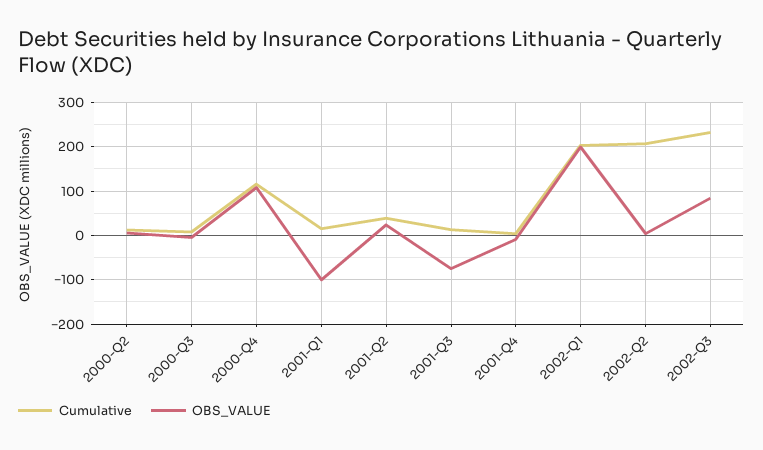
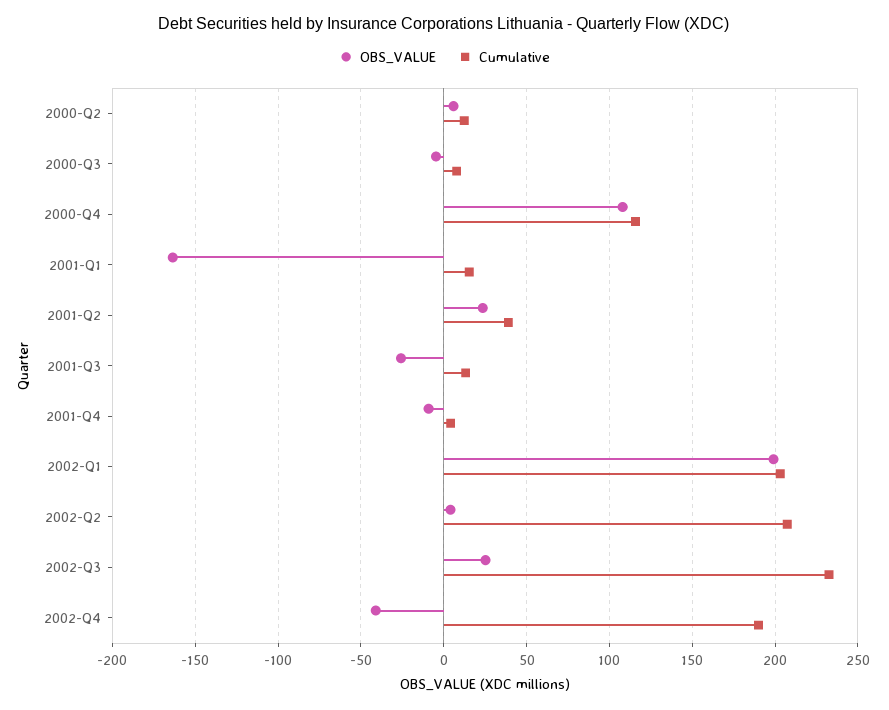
OBS_VALUE, 2001-Q1: -100 -> -165
OBS_VALUE, 2001-Q3: -80 -> -25
OBS_VALUE, 2002-Q3: 80 -> 25
OBS_VALUE, 2002-Q4: none -> -40
Cumulative, 2002-Q4: none -> 190

